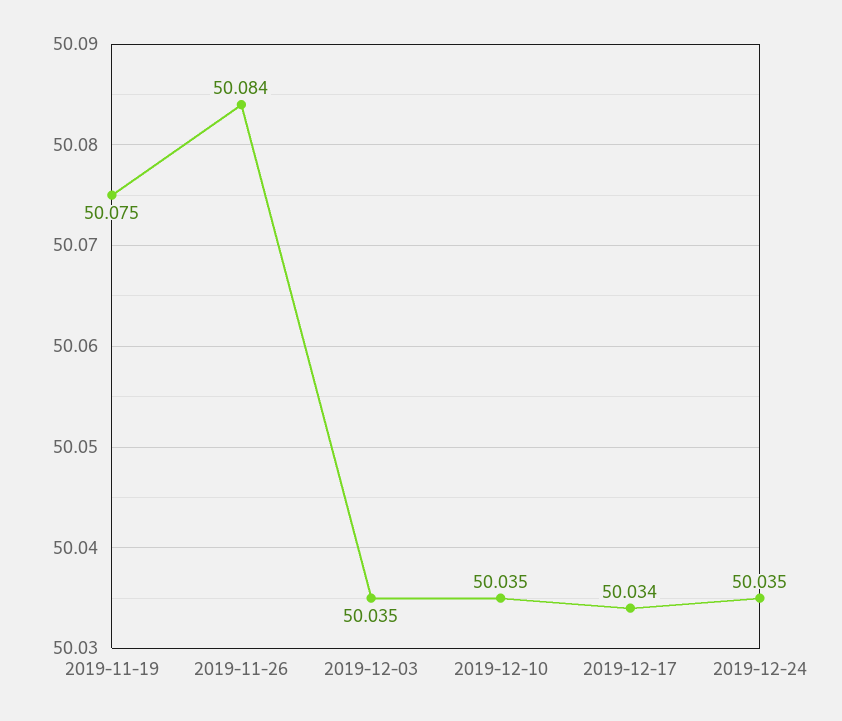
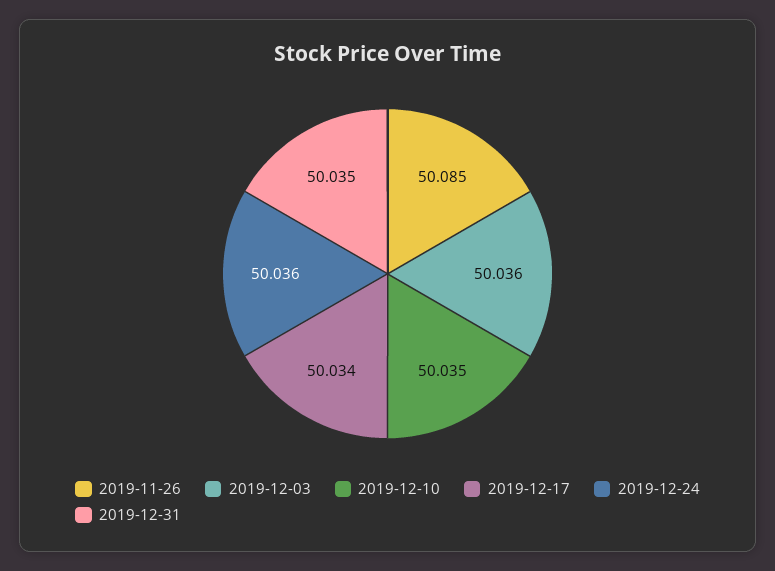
2019-11-19: 50.075 -> none
2019-11-26: 50.084 -> 50.085
2019-12-03: 50.035 -> 50.036
2019-12-24: 50.035 -> 50.036
2019-12-31: none -> 50.035

